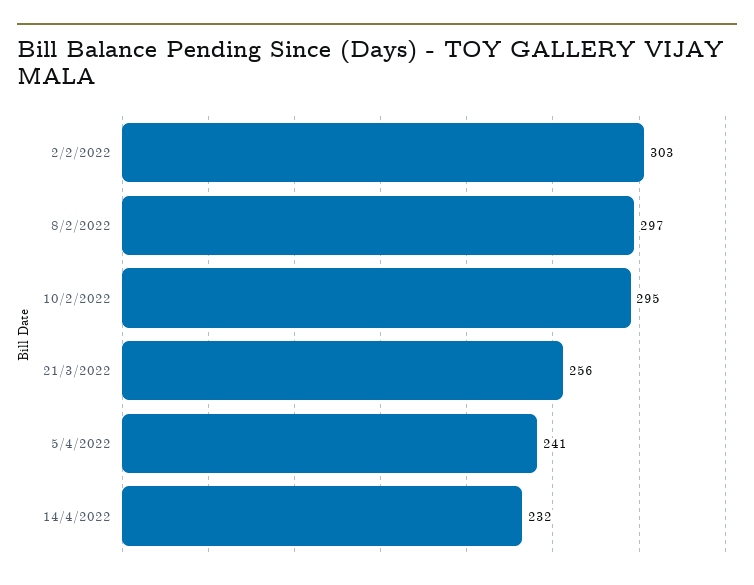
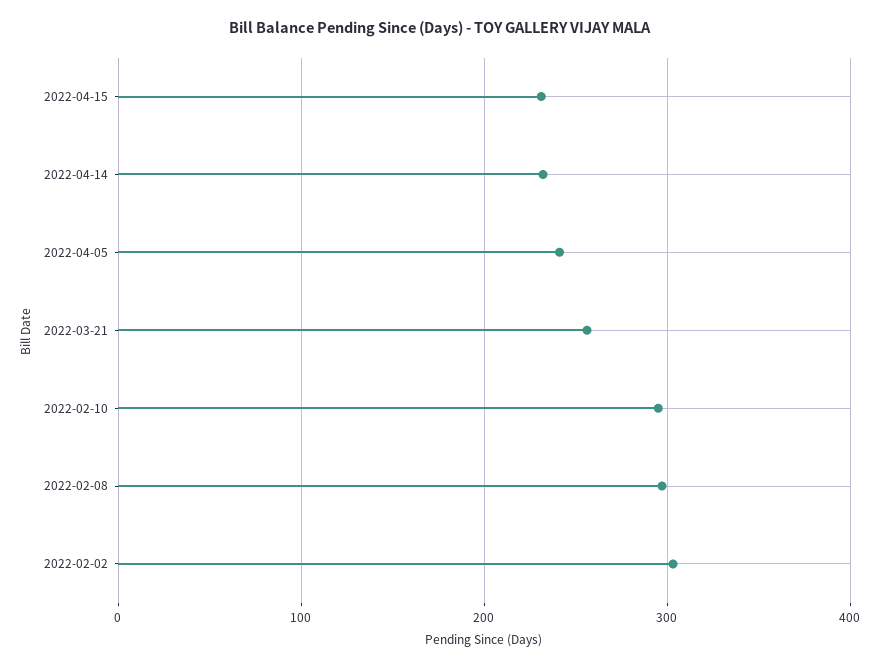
2022-04-15: none -> 230

